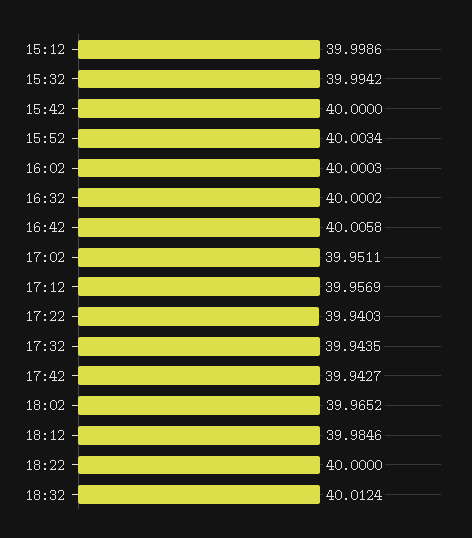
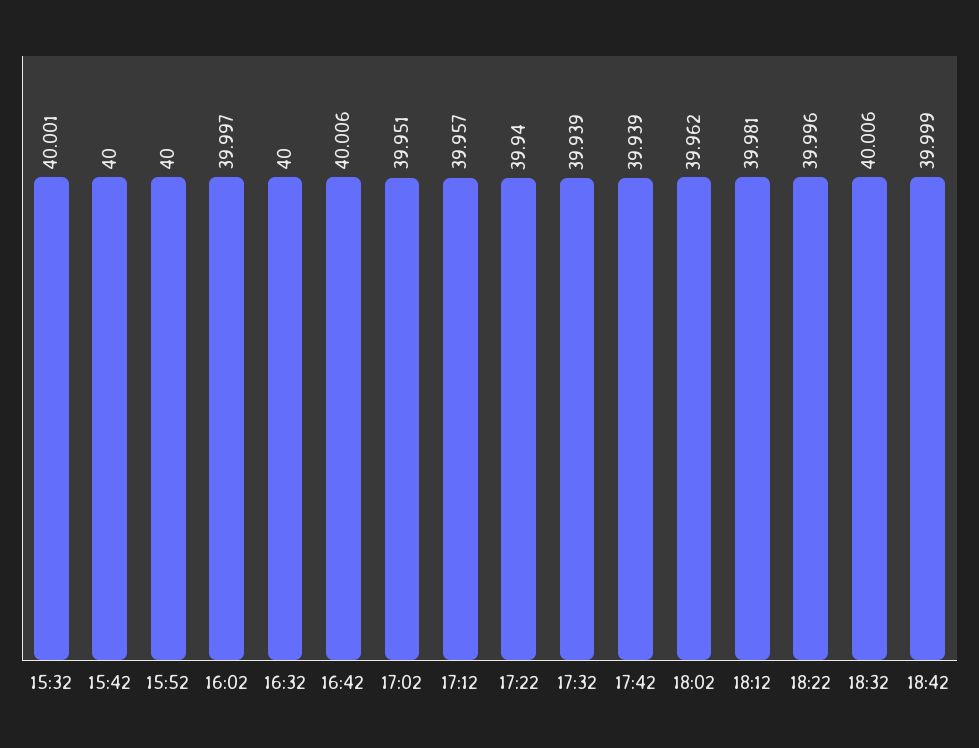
15:12: 39.9986 -> none
15:32: 39.9942 -> 40.001
15:52: 40.0034 -> 40
16:02: 40.0003 -> 39.997
17:32: 39.9435 -> 39.939
17:42: 39.9427 -> 39.939
18:02: 39.9652 -> 39.962
18:12: 39.9846 -> 39.981
18:22: 40 -> 39.996
18:32: 40.0124 -> 40.006
18:42: none -> 39.999

